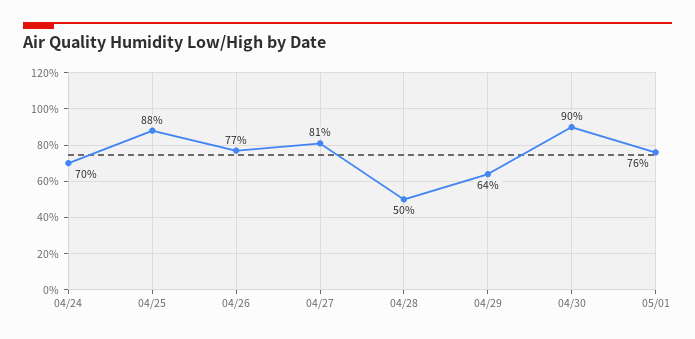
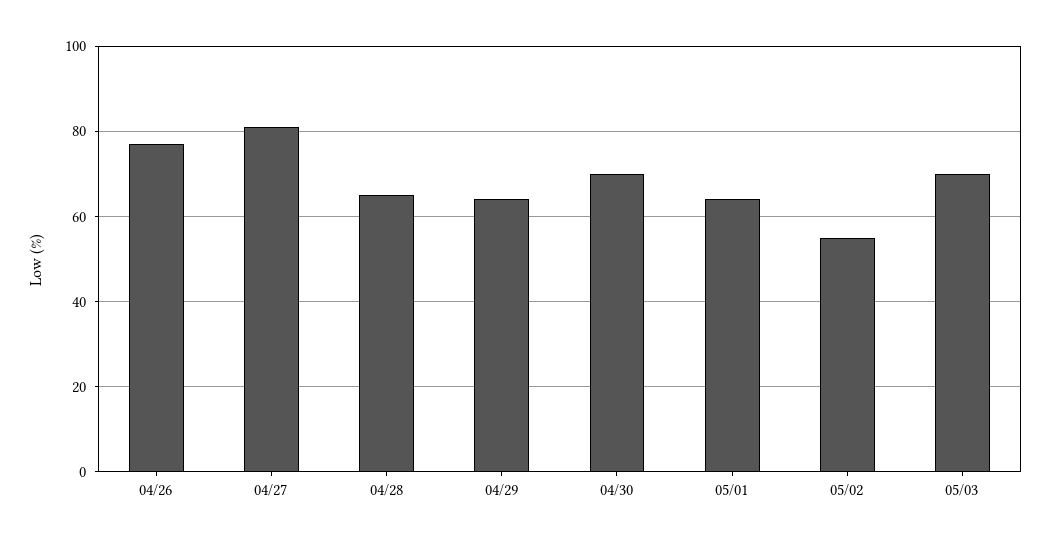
04/24: 70 -> none
04/25: 88 -> none
04/28: 50 -> 65
04/30: 90 -> 70
05/01: 76 -> 65
05/02: none -> 55
05/03: none -> 70

